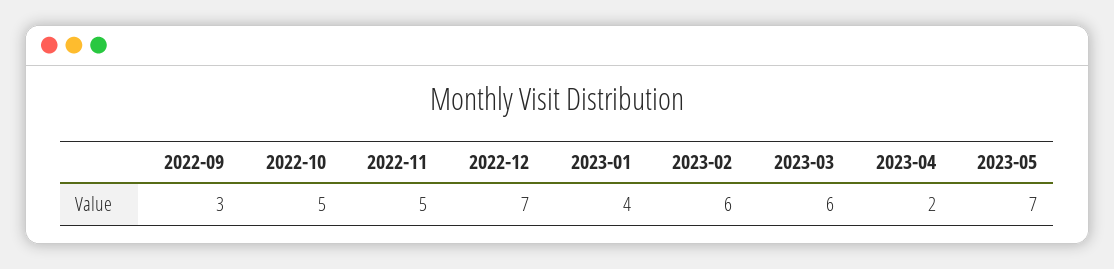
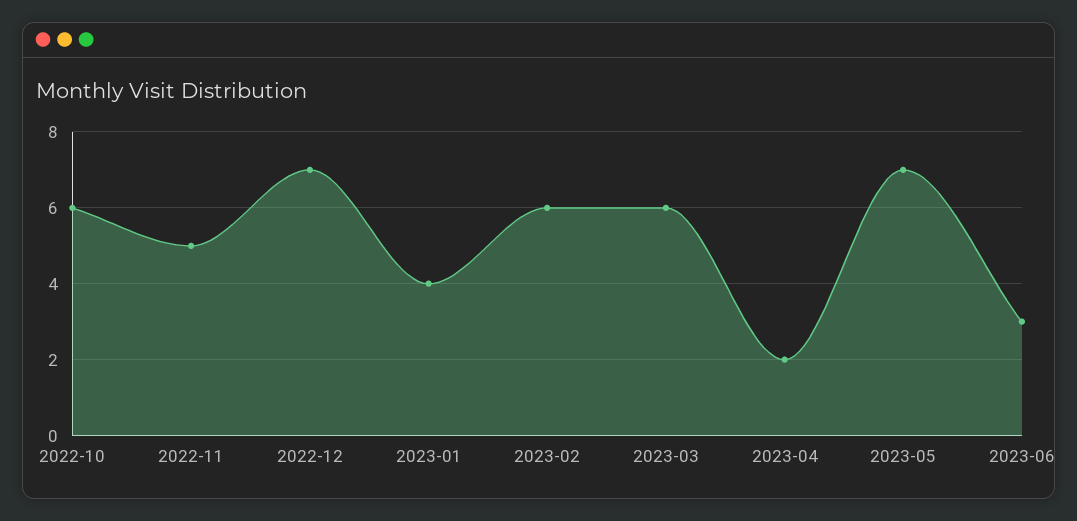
2022-09: 3 -> none
2022-10: 5 -> 6
2023-06: none -> 3

